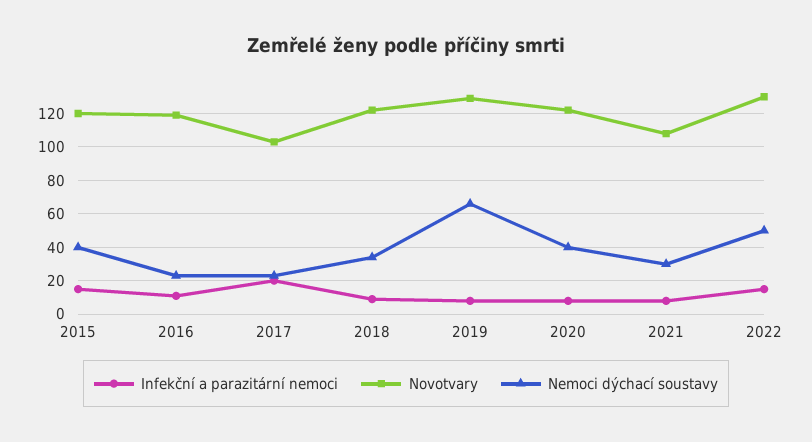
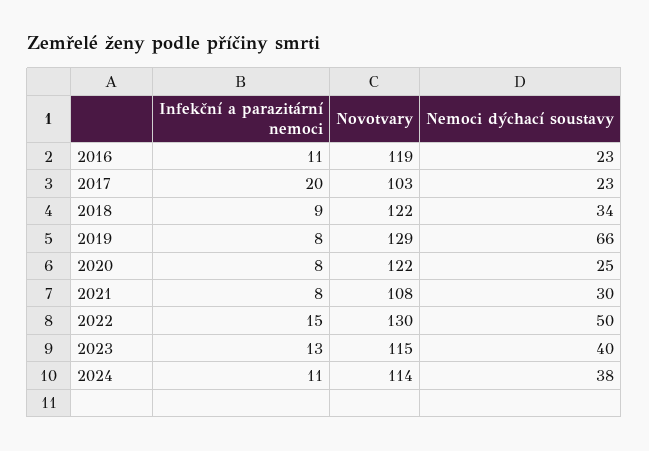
Infekční a parazitární nemoci, 2015: 15 -> none
Novotvary, 2015: 120 -> none
Nemoci dýchací soustavy, 2015: 40 -> none
Nemoci dýchací soustavy, 2020: 40 -> 25
Infekční a parazitární nemoci, 2023: none -> 13
Novotvary, 2023: none -> 115
Nemoci dýchací soustavy, 2023: none -> 40
Infekční a parazitární nemoci, 2024: none -> 11
Novotvary, 2024: none -> 114
Nemoci dýchací soustavy, 2024: none -> 38

